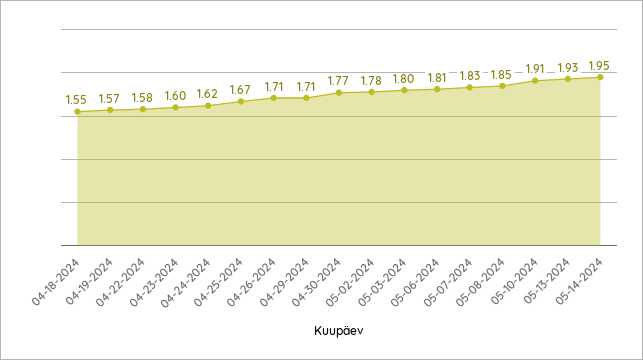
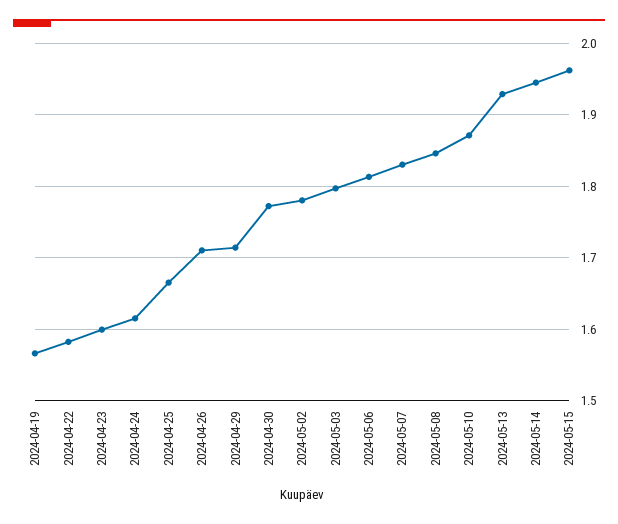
04-18-2024: 1.55 -> none
05-10-2024: 1.91 -> 1.87
2024-05-15: none -> 1.96

